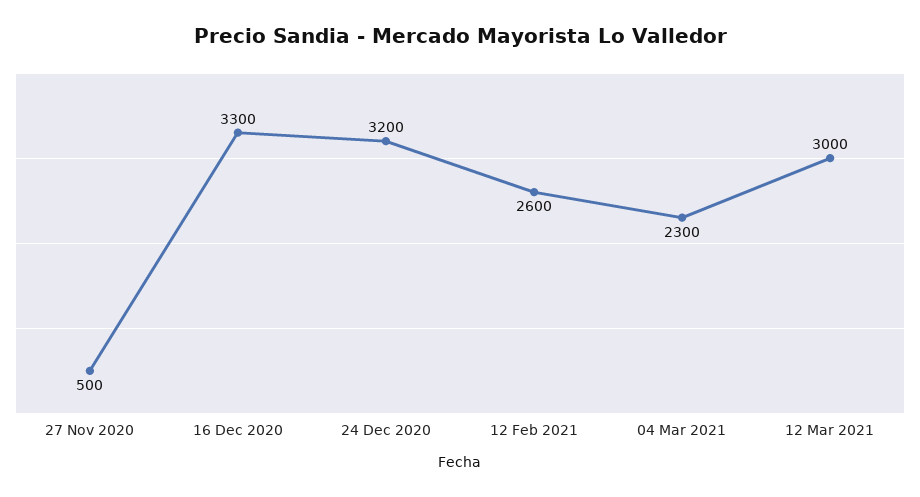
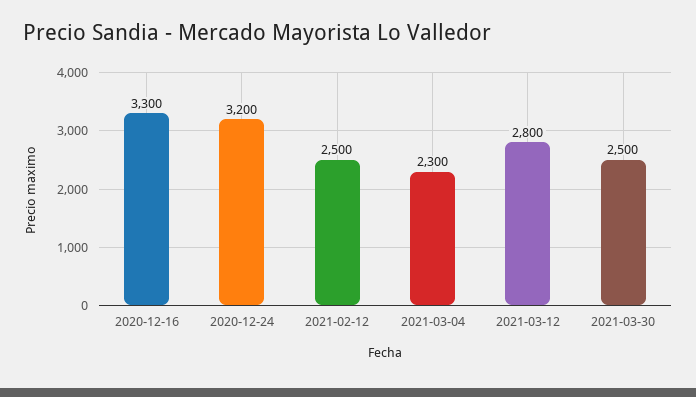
27 Nov 2020: 500 -> none
12 Feb 2021: 2600 -> 2500
12 Mar 2021: 3000 -> 2800
2021-03-30: none -> 2500

